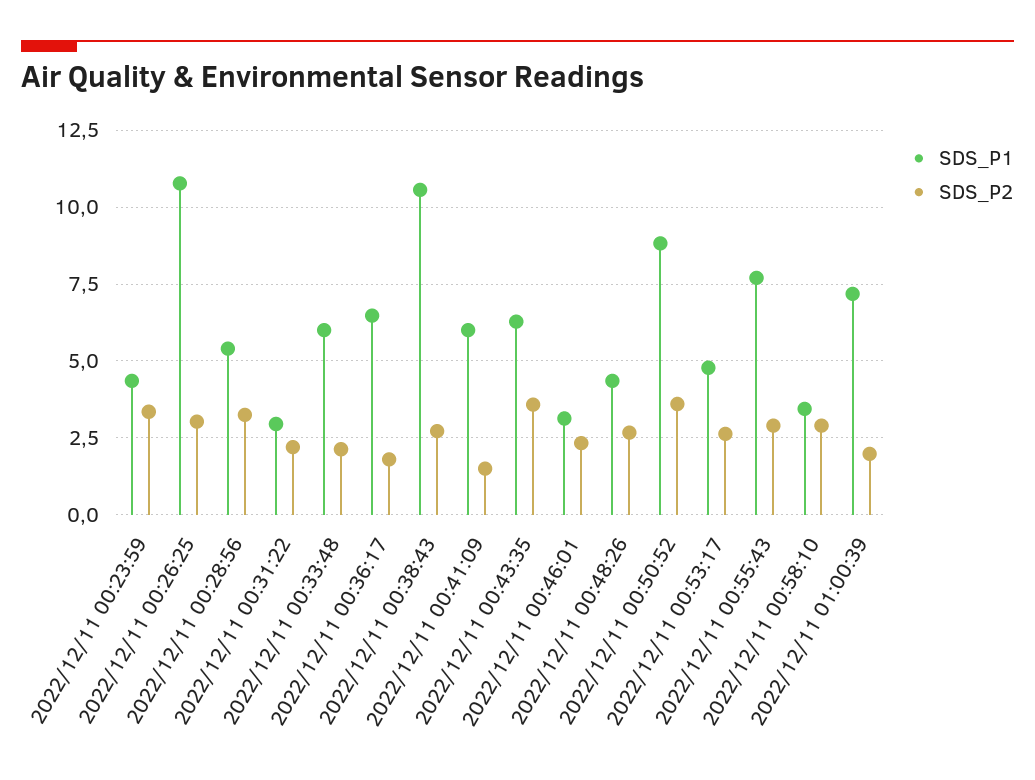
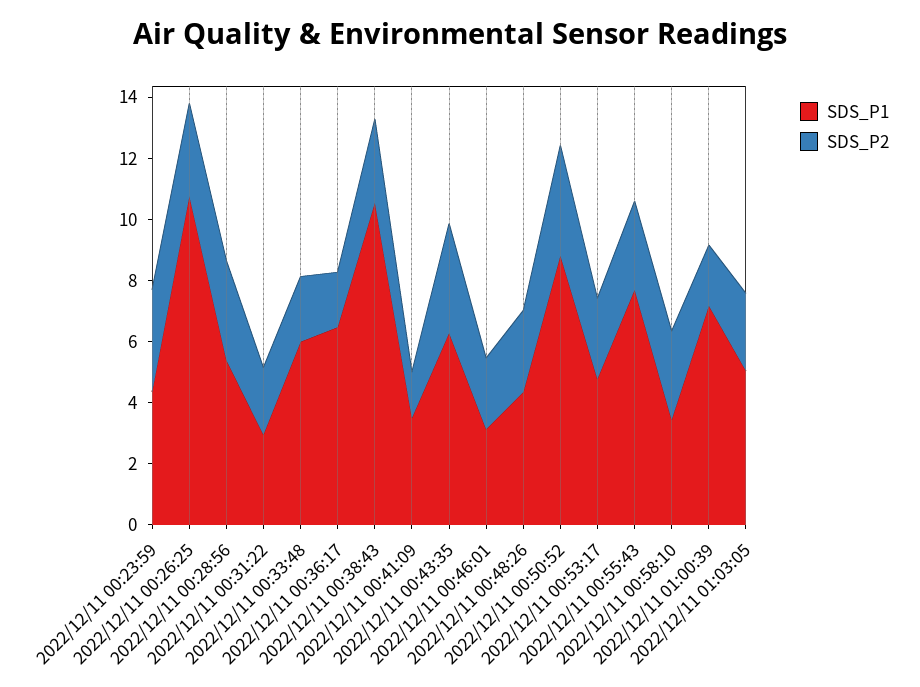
SDS_P1, 2022/12/11 00:41:09: 6 -> 3.5
SDS_P1, 2022/12/11 01:03:05: none -> 5
SDS_P2, 2022/12/11 01:03:05: none -> 2.5

